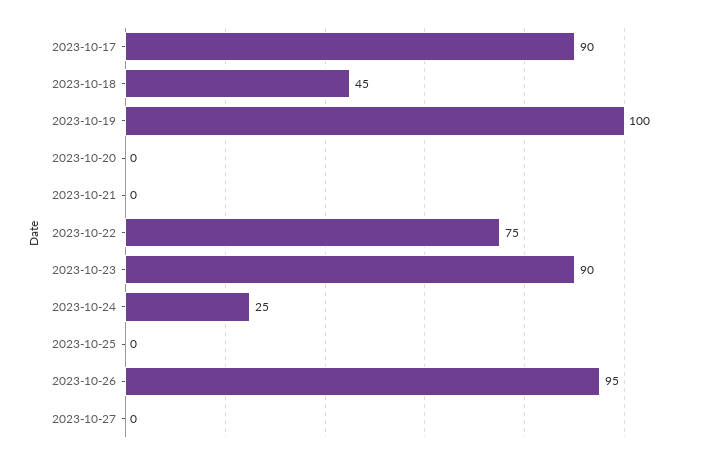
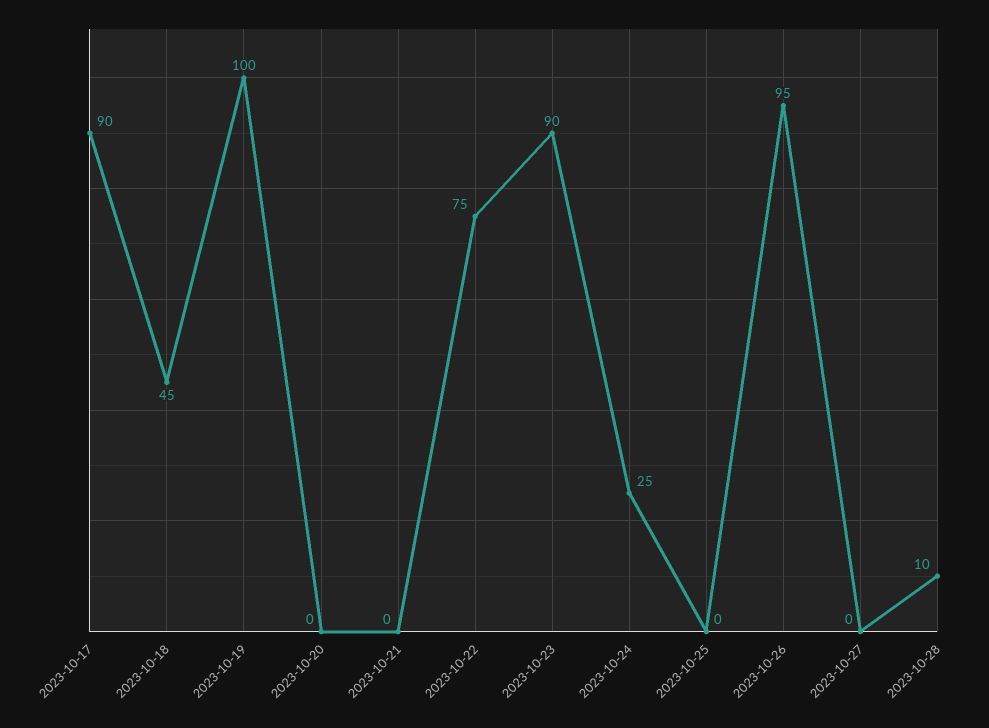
2023-10-28: none -> 10

